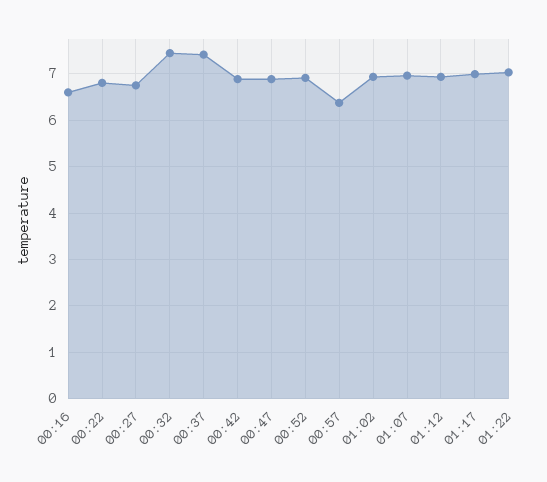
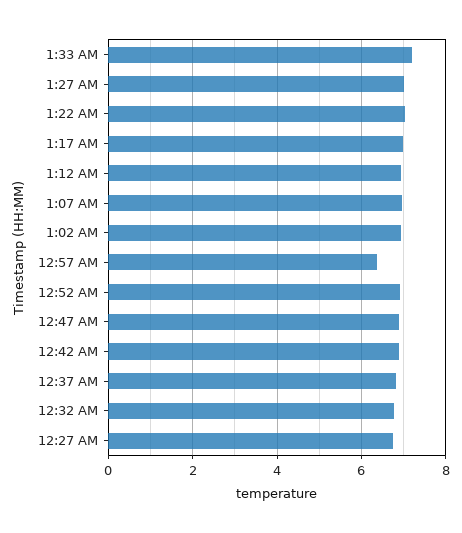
00:16: 6.6 -> none
00:22: 6.8 -> none
00:32: 7.4 -> 6.8
00:37: 7.4 -> 6.8
1:33 AM: none -> 7.2
1:27 AM: none -> 7

